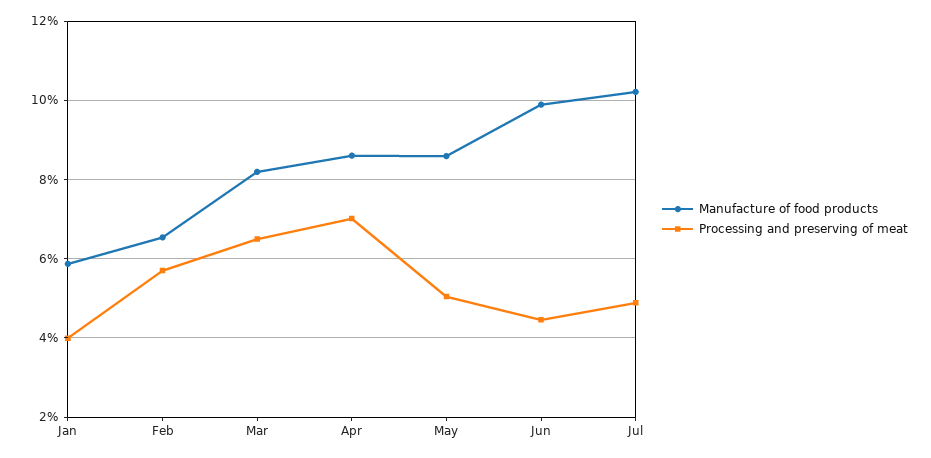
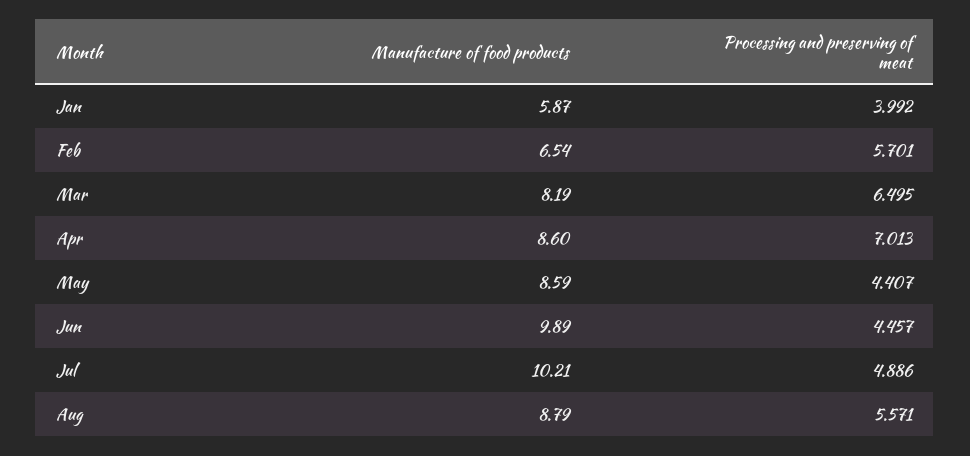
Processing and preserving of meat, May: 5 -> 4.407
Manufacture of food products, Aug: none -> 8.79
Processing and preserving of meat, Aug: none -> 5.571

